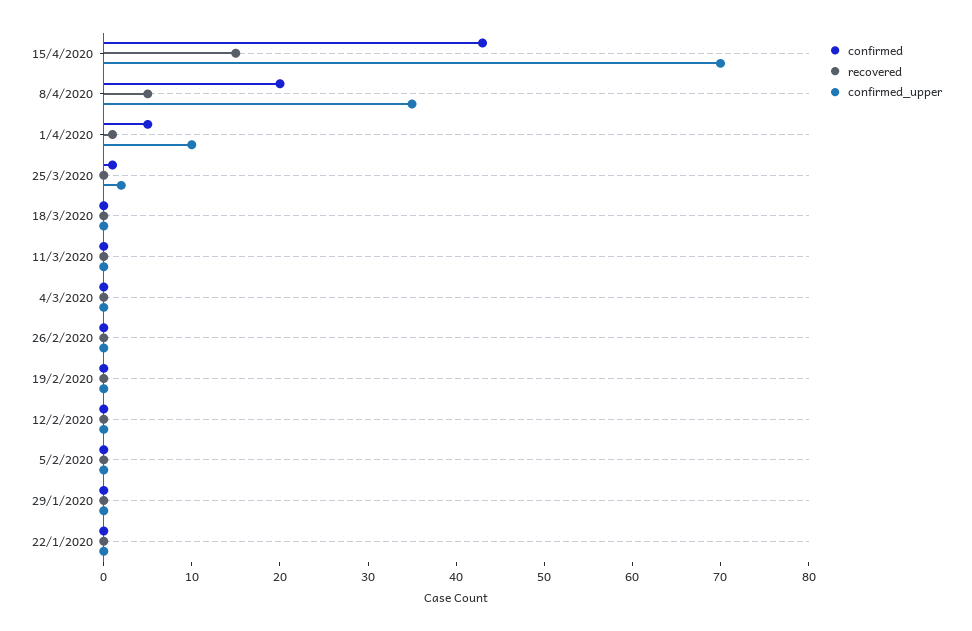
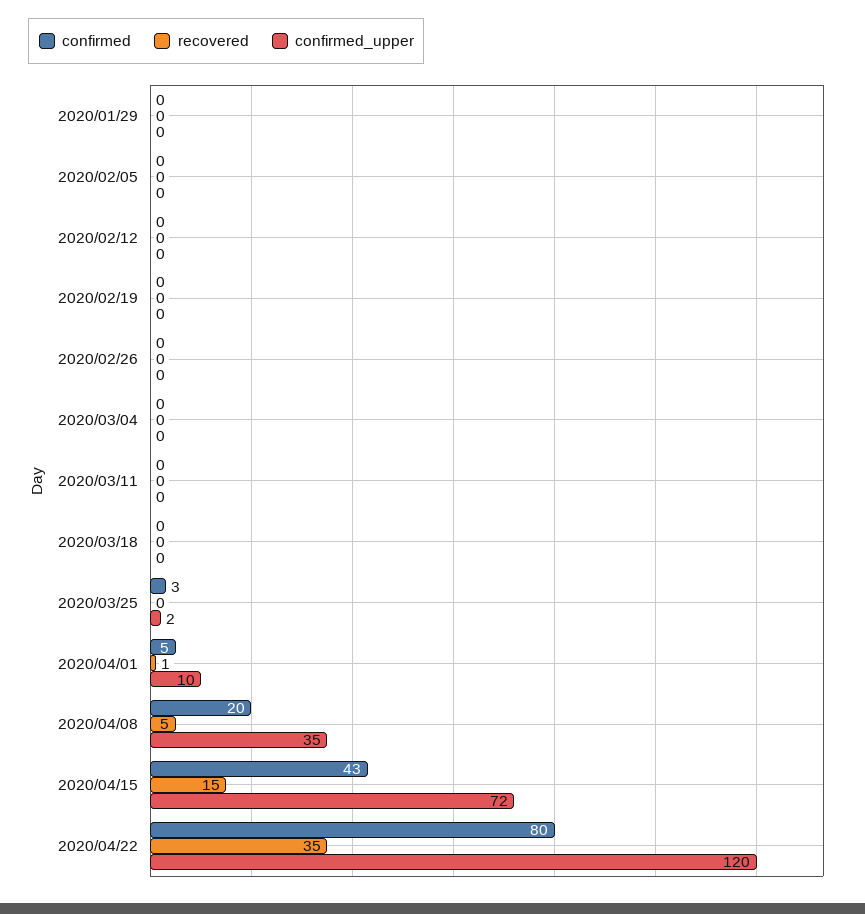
confirmed_upper, 15/4/2020: 70 -> 72
confirmed, 25/3/2020: 1 -> 3
confirmed, 22/1/2020: 0 -> none
recovered, 22/1/2020: 0 -> none
confirmed_upper, 22/1/2020: 0 -> none
confirmed, 2020/04/22: none -> 80
recovered, 2020/04/22: none -> 35
confirmed_upper, 2020/04/22: none -> 120

